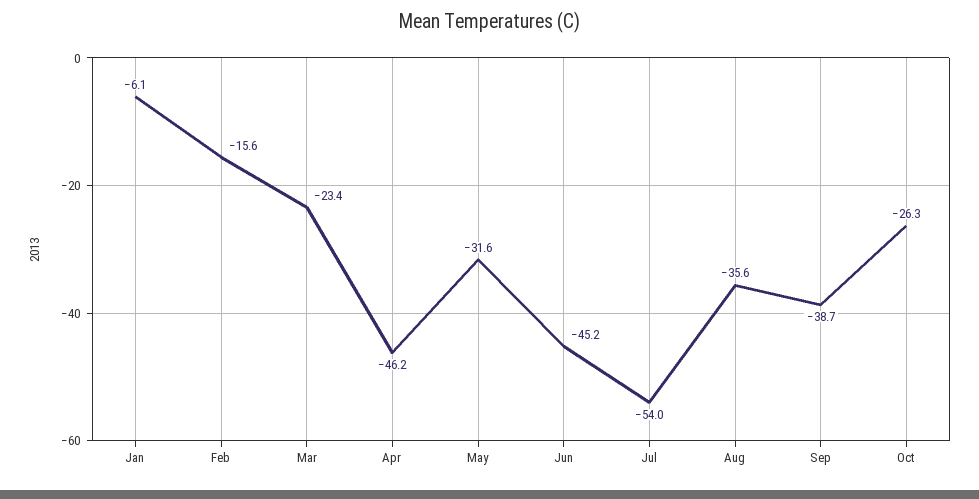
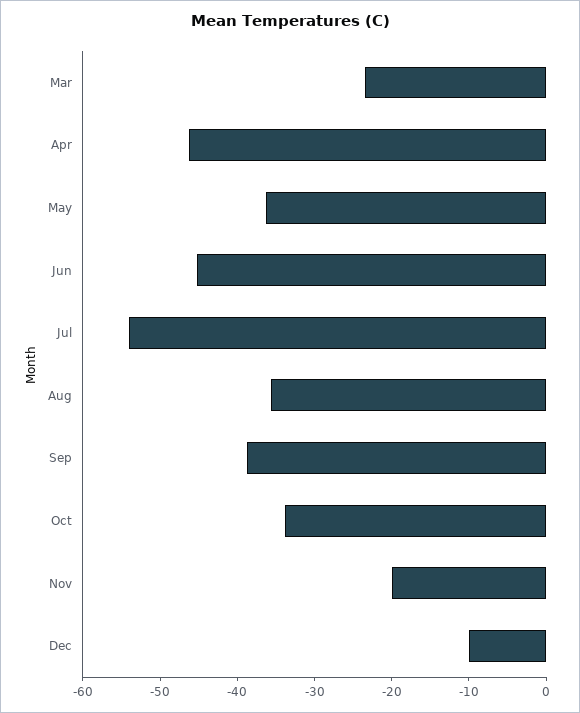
Jan: -6.1 -> none
Feb: -15.6 -> none
May: -31.6 -> -36
Oct: -26.3 -> -34
Nov: none -> -20
Dec: none -> -10

